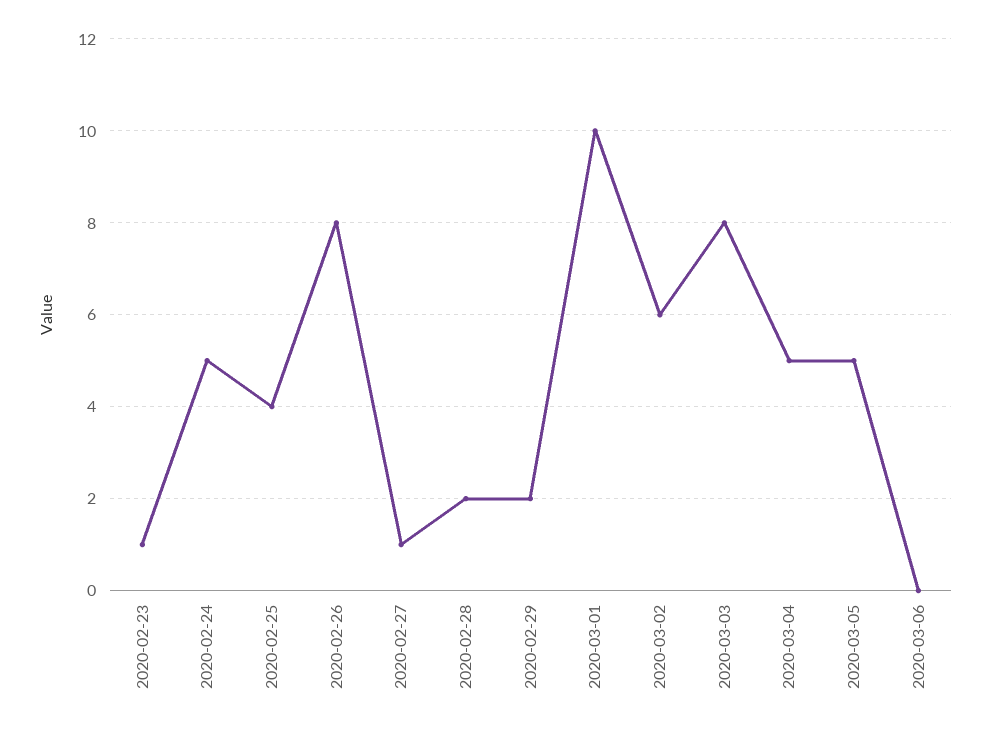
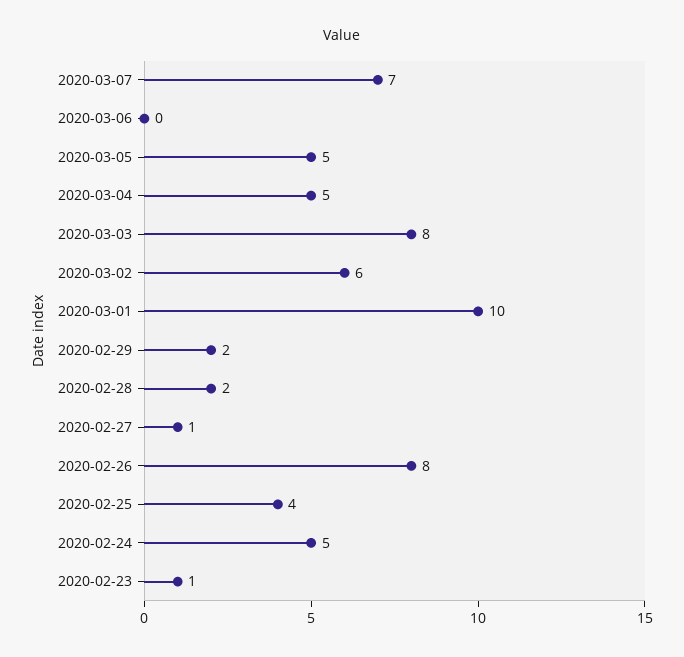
2020-03-07: none -> 7

